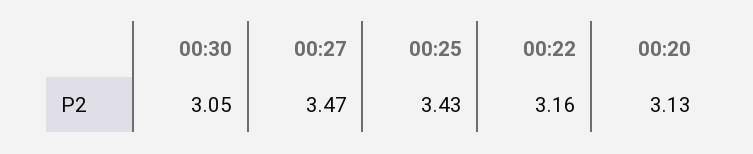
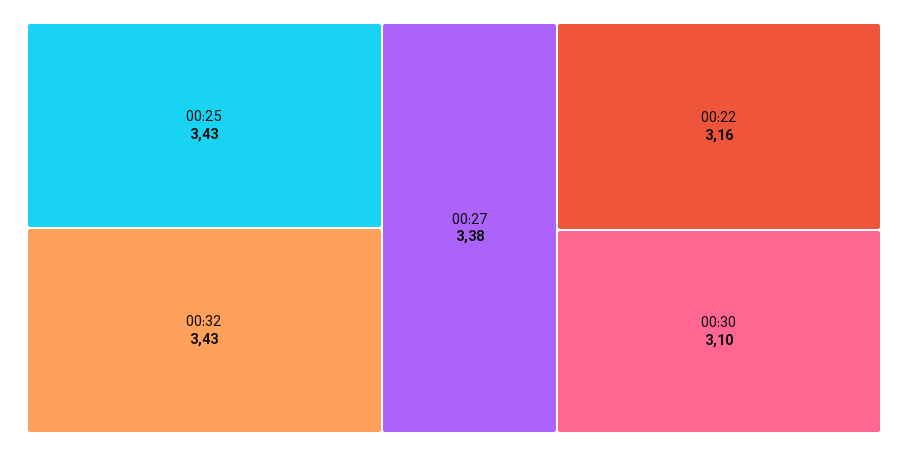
00:30: 3.05 -> 3.1
00:27: 3.47 -> 3.38
00:20: 3.13 -> none
00:32: none -> 3.43

